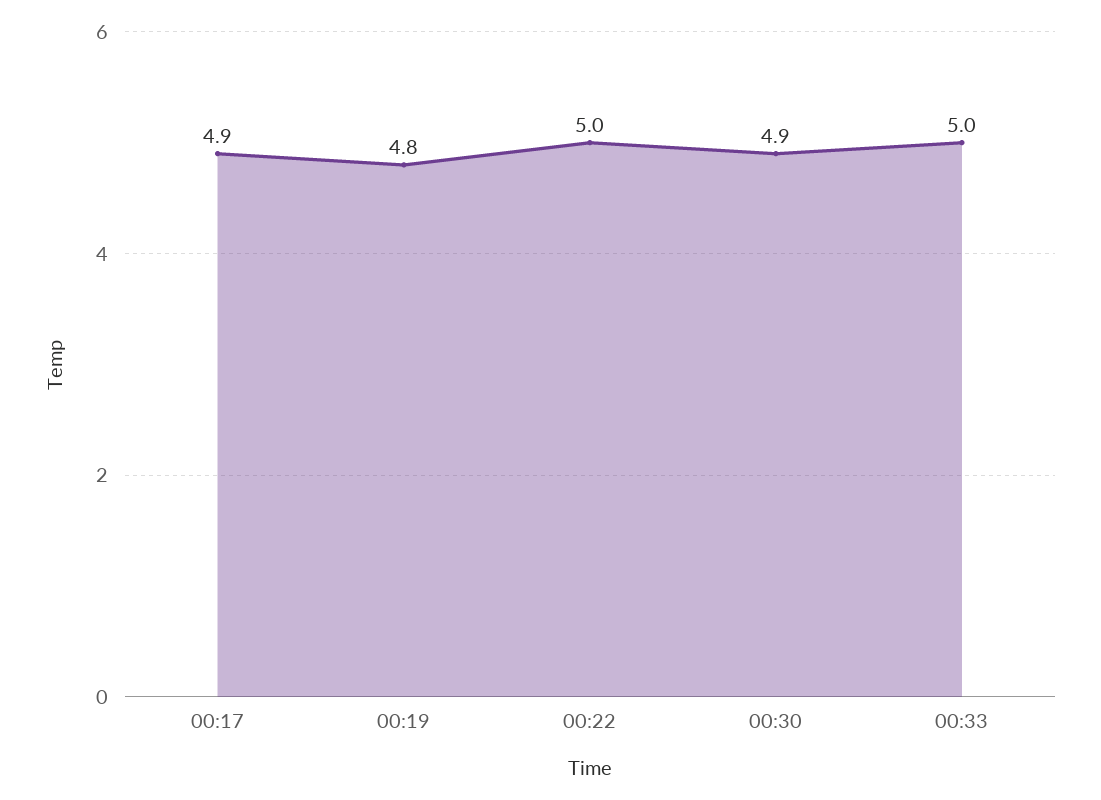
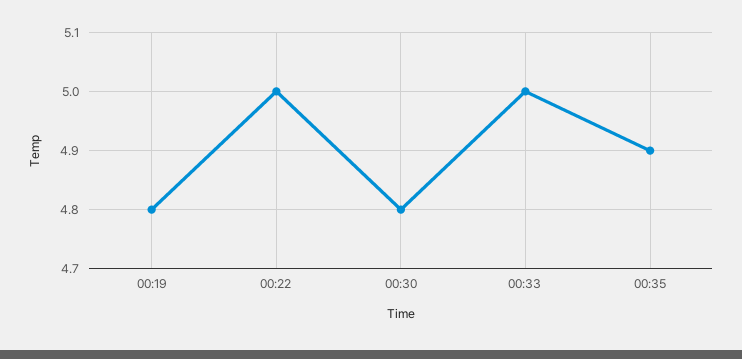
00:17: 4.9 -> none
00:30: 4.9 -> 4.8
00:35: none -> 4.9

